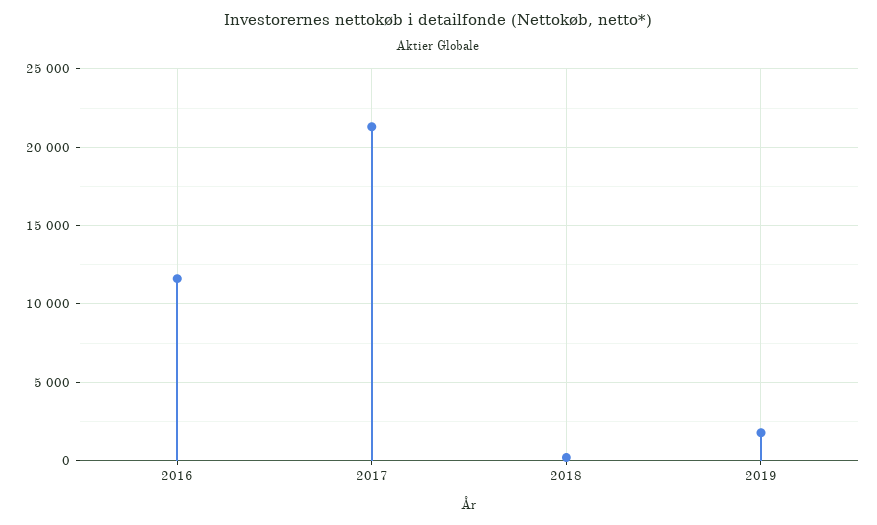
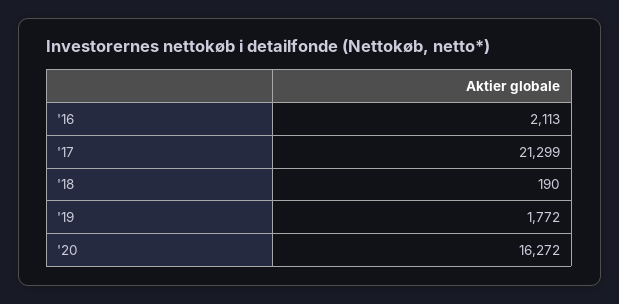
2016: 11500 -> 2113
'20: none -> 16272

